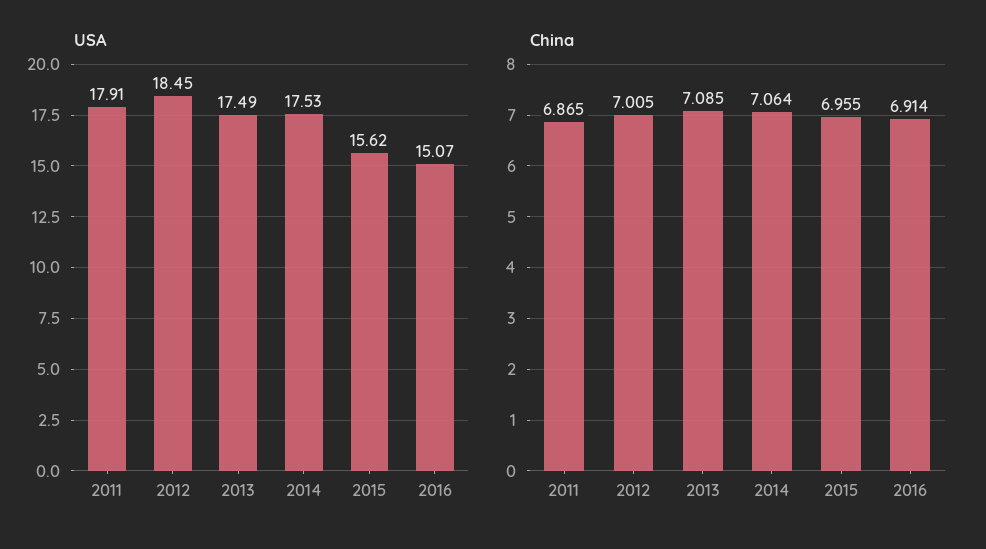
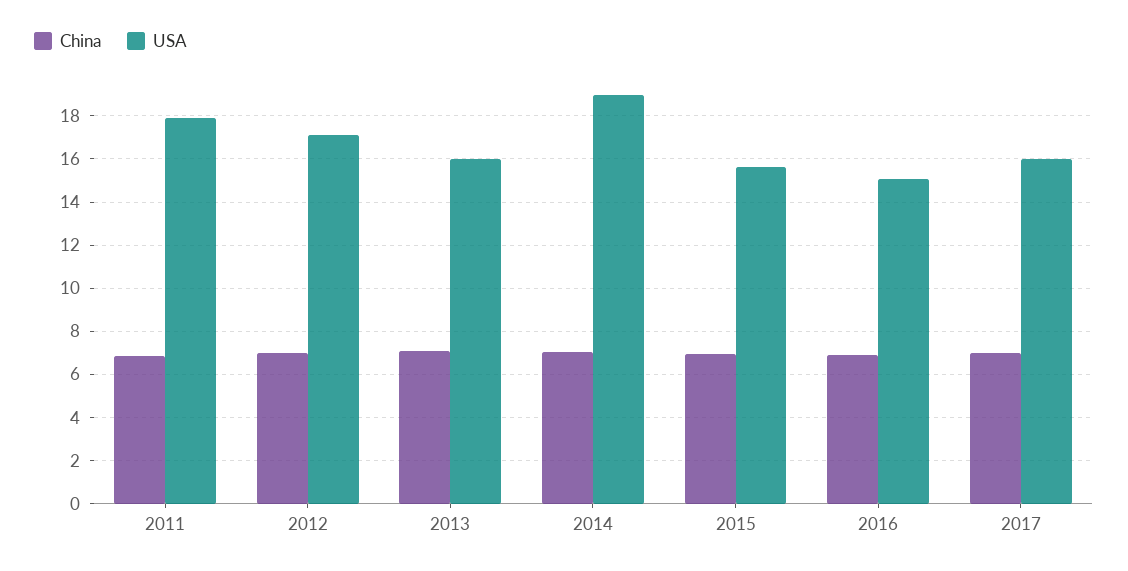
USA, 2012: 18.45 -> 17
USA, 2013: 17.49 -> 16
USA, 2014: 17.53 -> 19
China, 2017: none -> 7
USA, 2017: none -> 16

